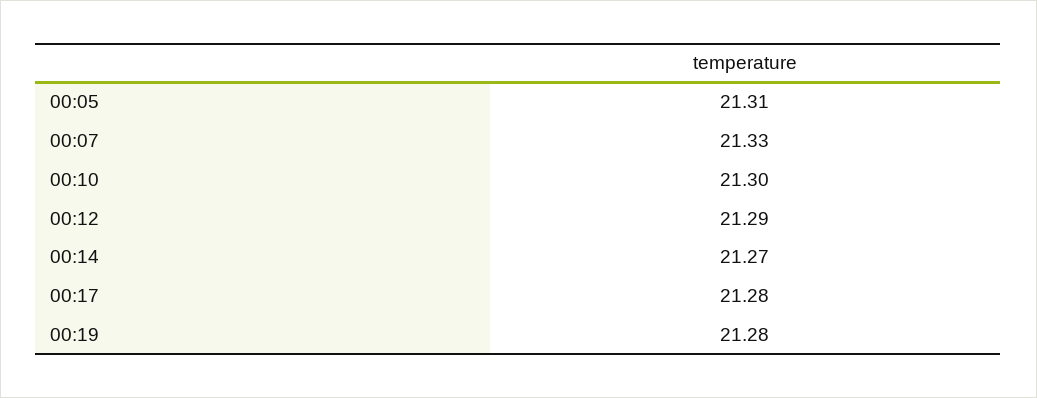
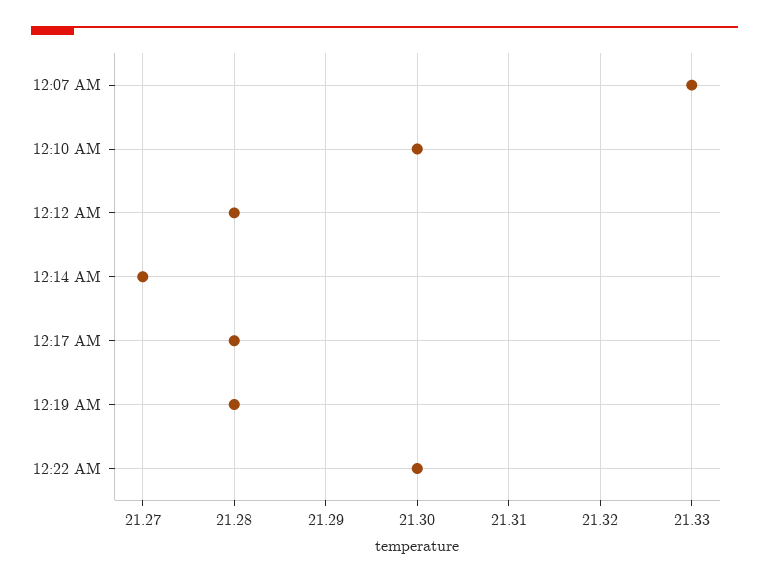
00:05: 21.31 -> none
00:12: 21.29 -> 21.28
12:22 AM: none -> 21.3

